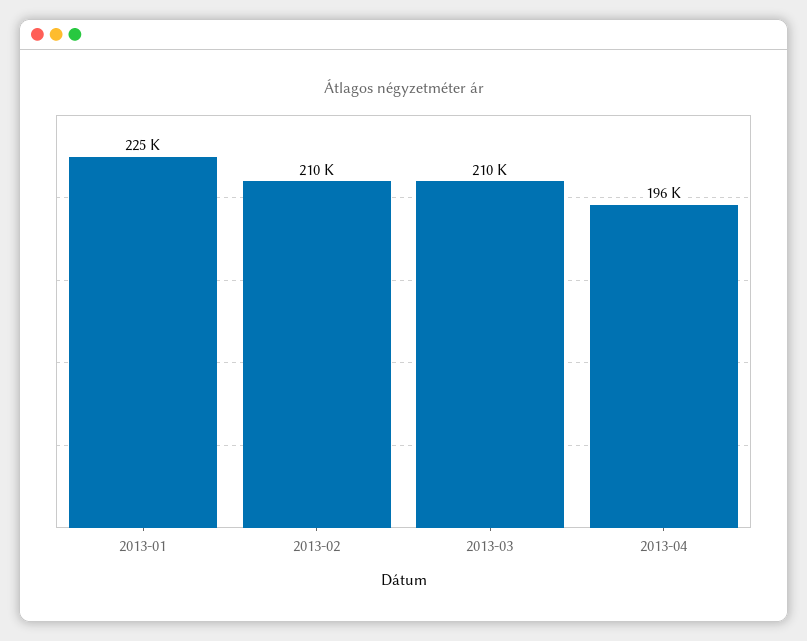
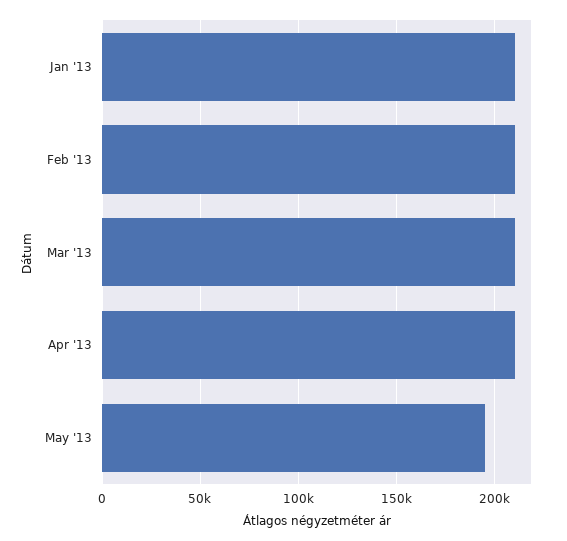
2013-01: 225000 -> 210000
2013-04: 196000 -> 210000
May '13: none -> 195000

